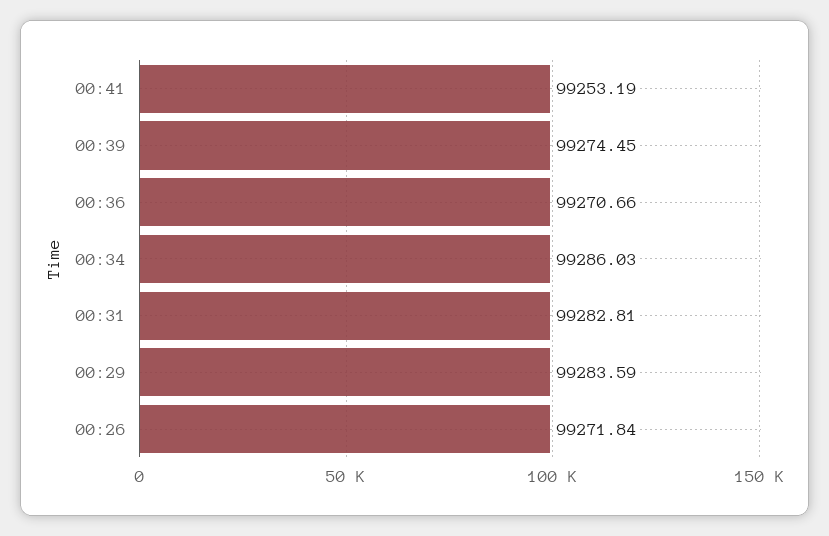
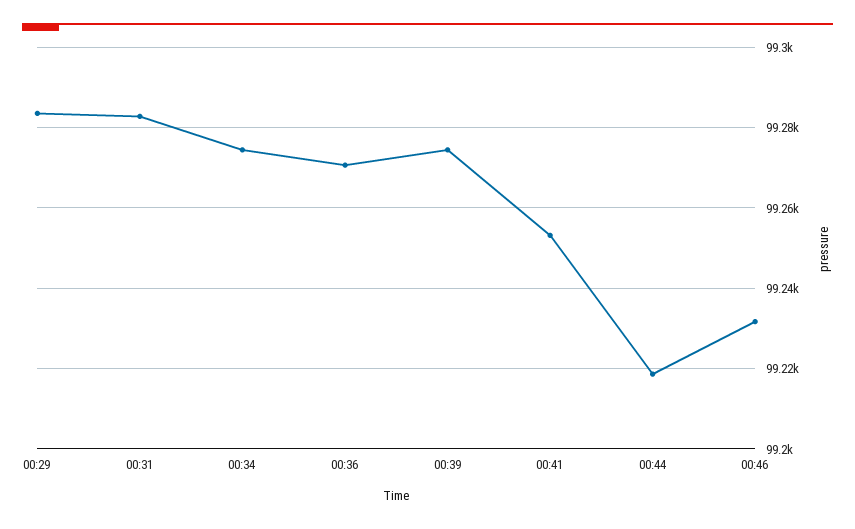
00:34: 99286.03 -> 99274
00:26: 99271.84 -> none
00:44: none -> 99218
00:46: none -> 99232

